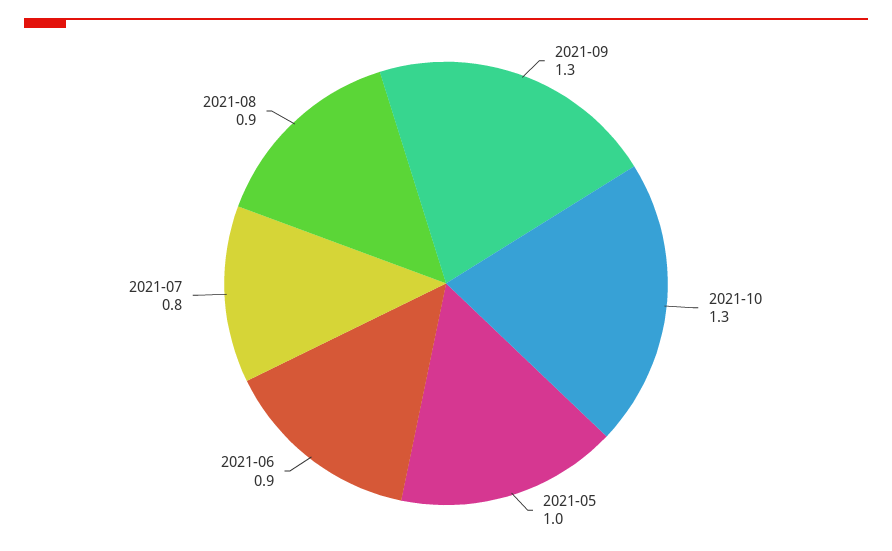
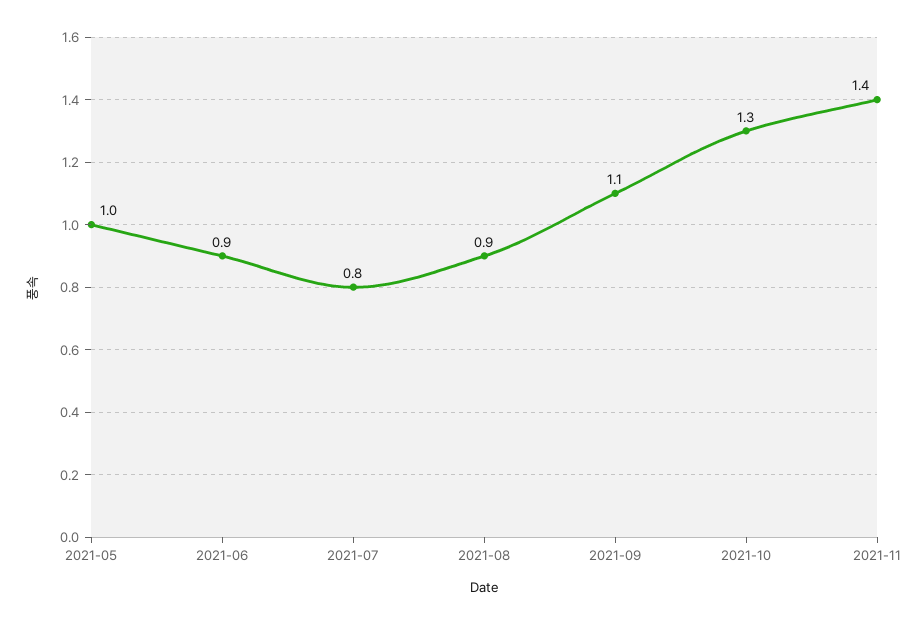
2021-09: 1.3 -> 1.1
2021-11: none -> 1.4

